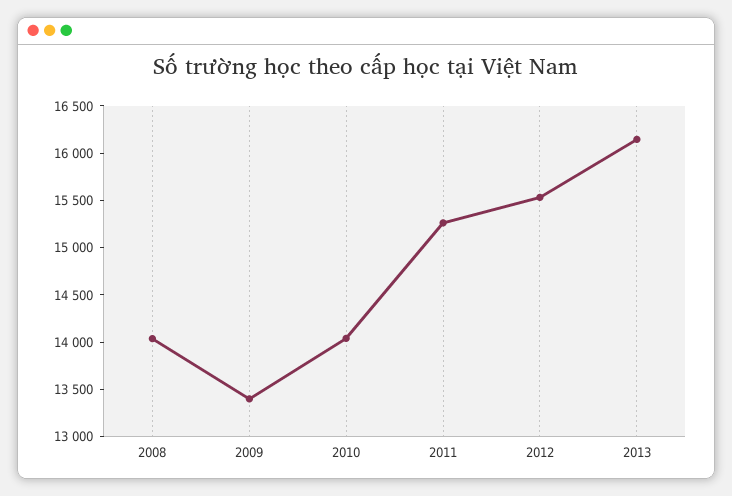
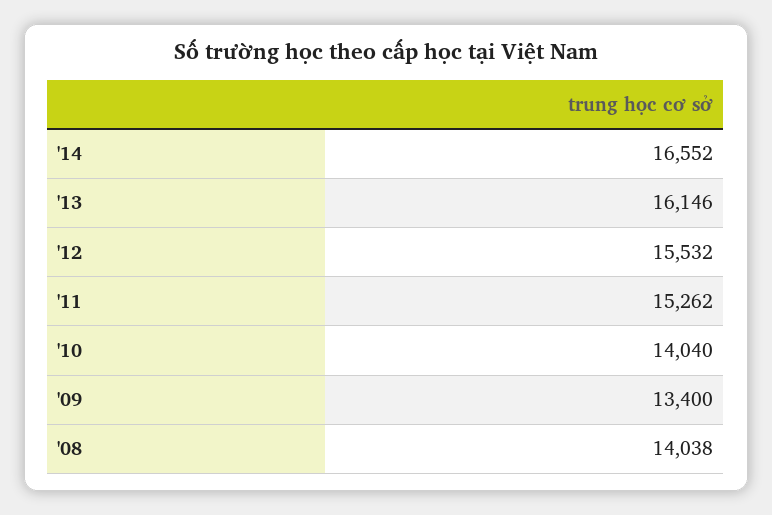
'14: none -> 16552

